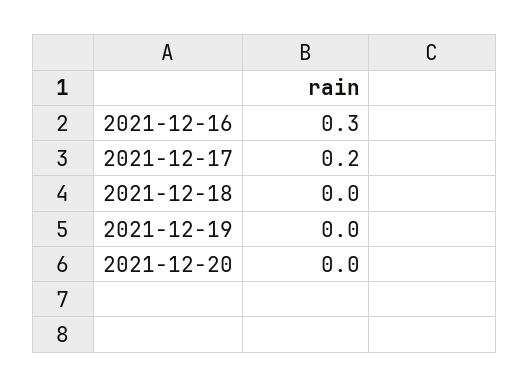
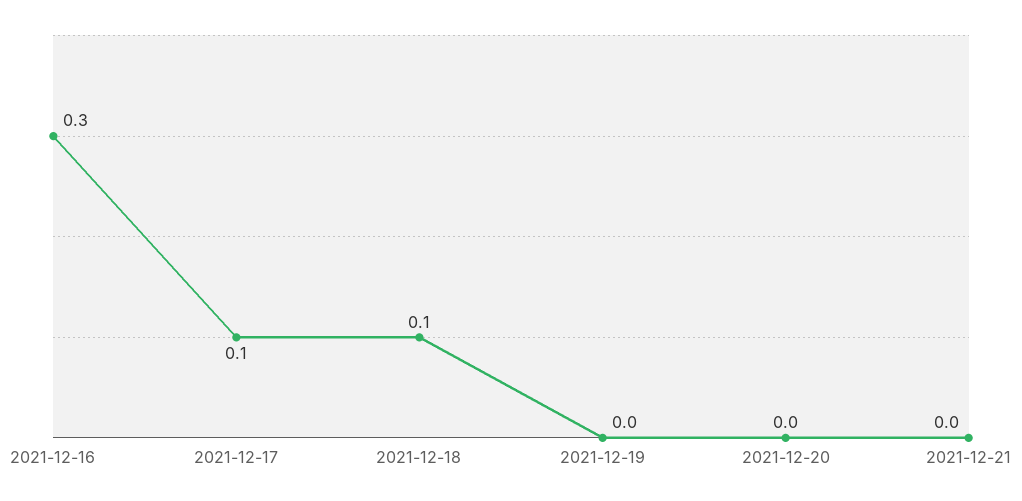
2021-12-17: 0.2 -> 0.1
2021-12-18: 0 -> 0.1
2021-12-21: none -> 0

